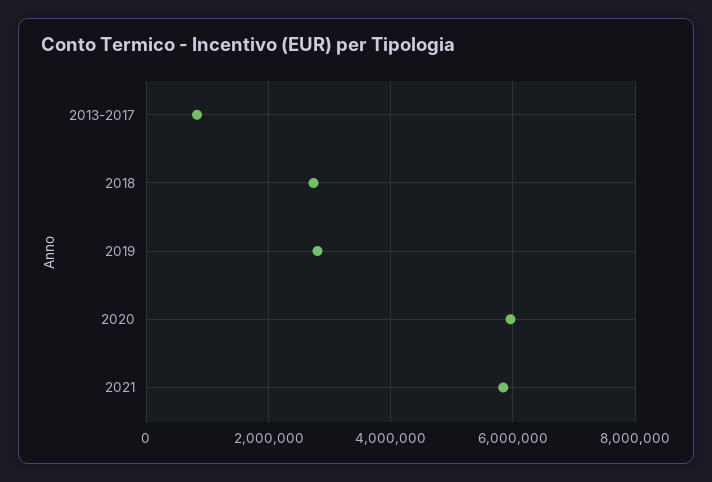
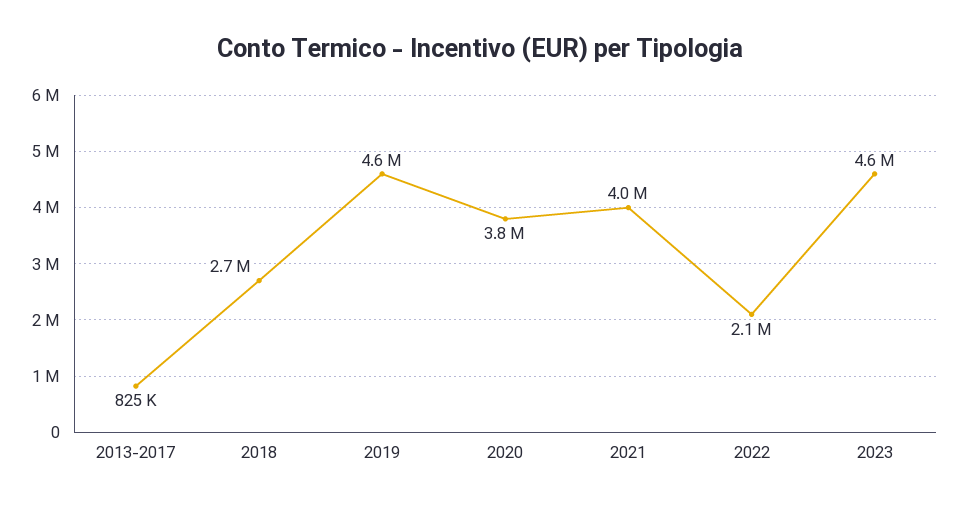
2019: 2800000 -> 4600000
2020: 6000000 -> 3800000
2021: 5800000 -> 4000000
2022: none -> 2100000
2023: none -> 4600000

